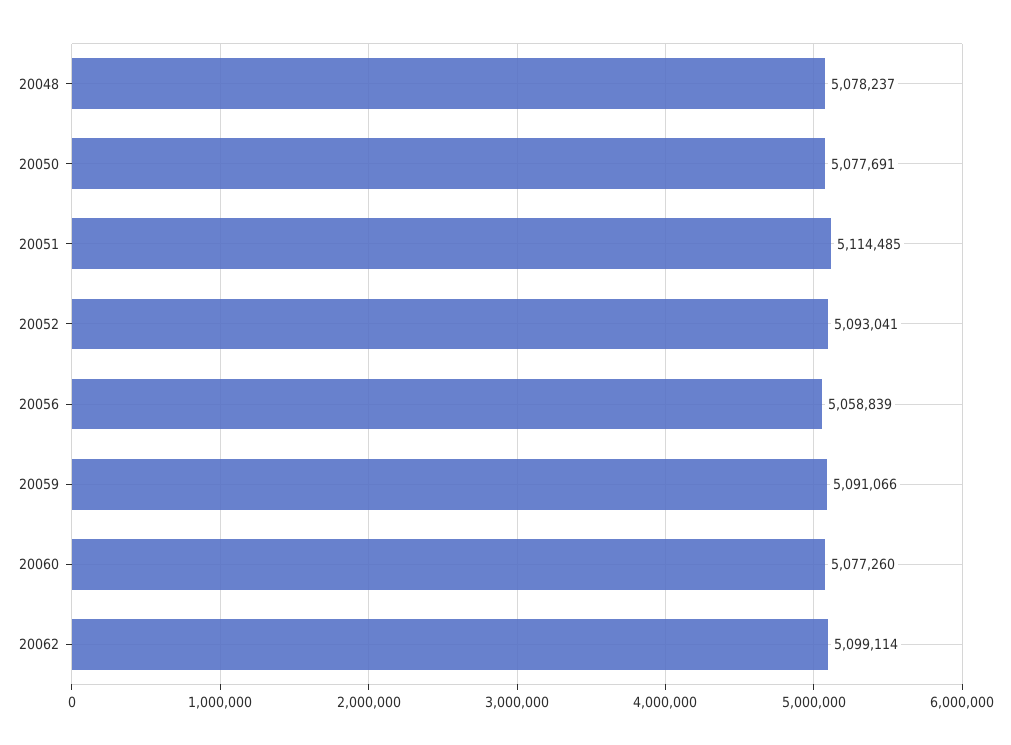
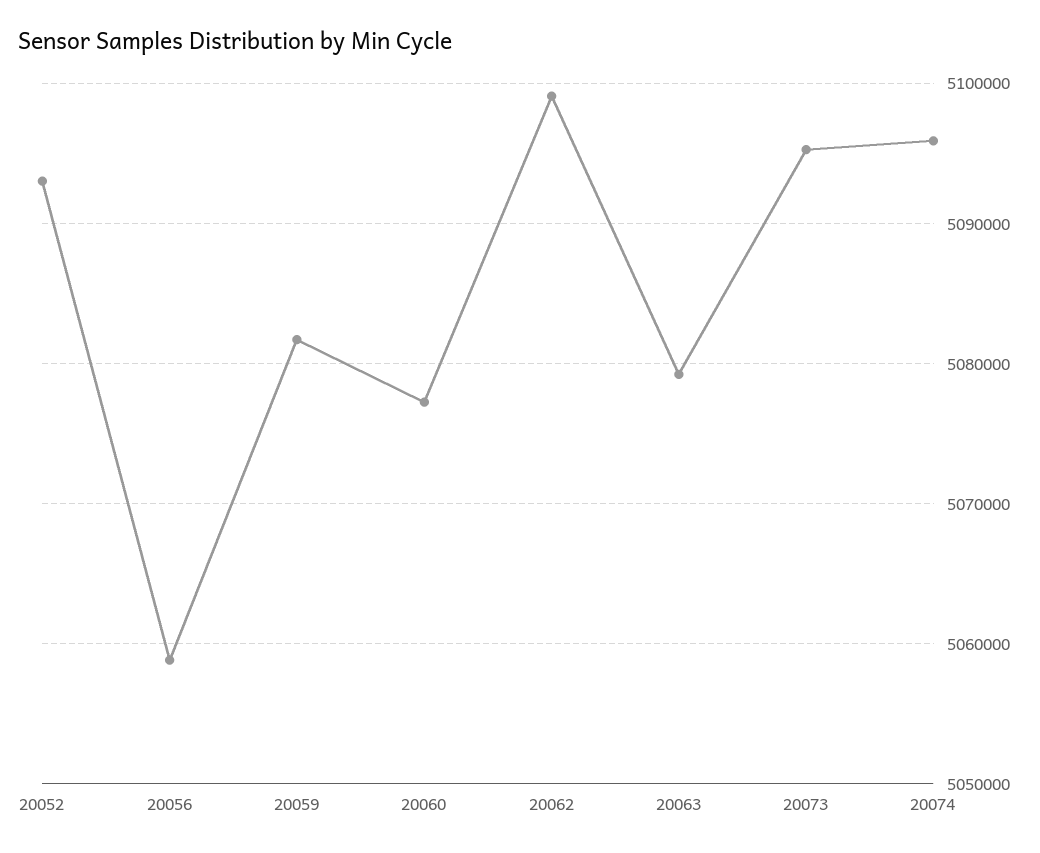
20048: 5078237 -> none
20050: 5077691 -> none
20051: 5114485 -> none
20059: 5091066 -> 5082000
20063: none -> 5079000
20073: none -> 5095000
20074: none -> 5096000

